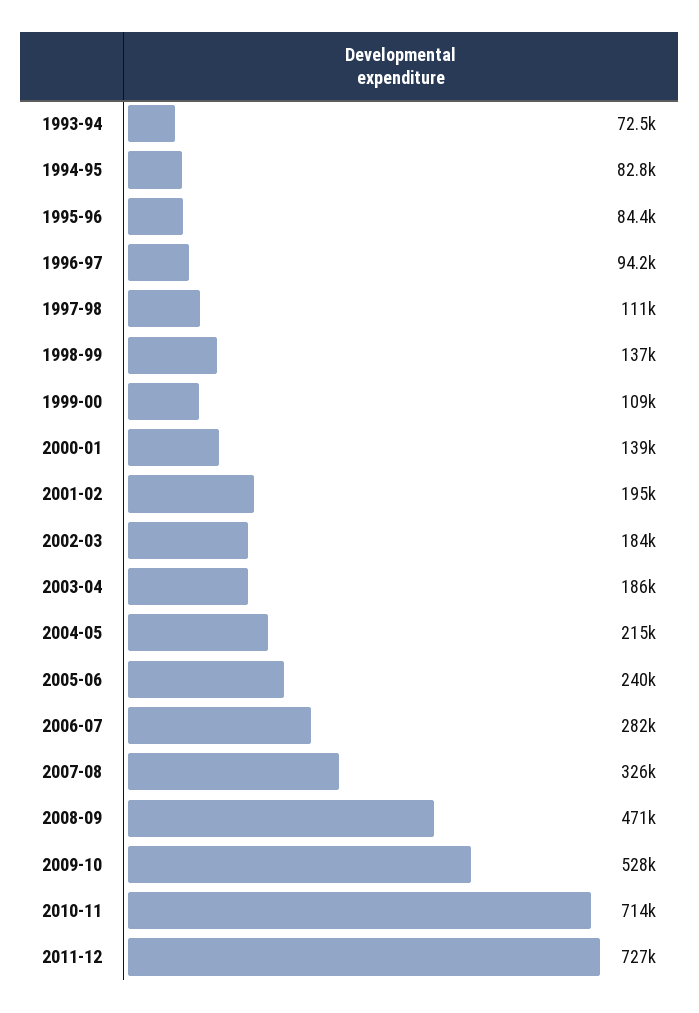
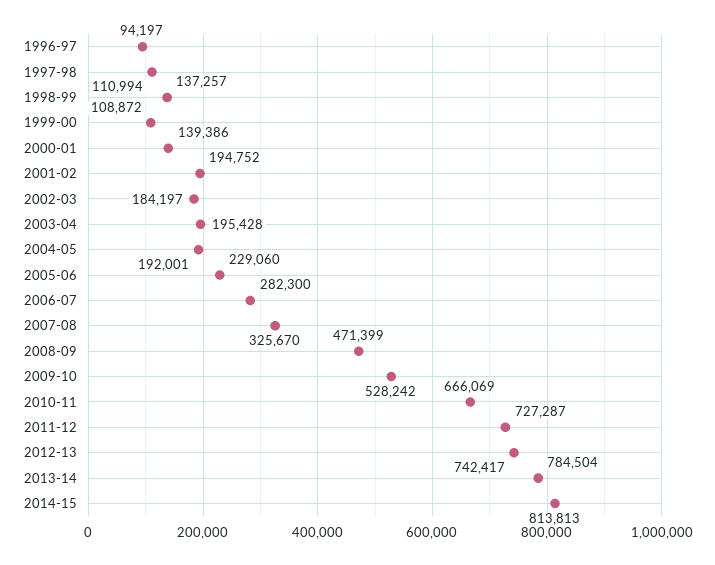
1993-94: 72500 -> none
1994-95: 82800 -> none
1995-96: 84400 -> none
2003-04: 186000 -> 195428
2004-05: 215000 -> 192001
2005-06: 240000 -> 229060
2010-11: 714000 -> 666069
2012-13: none -> 742417
2013-14: none -> 784504
2014-15: none -> 813813

